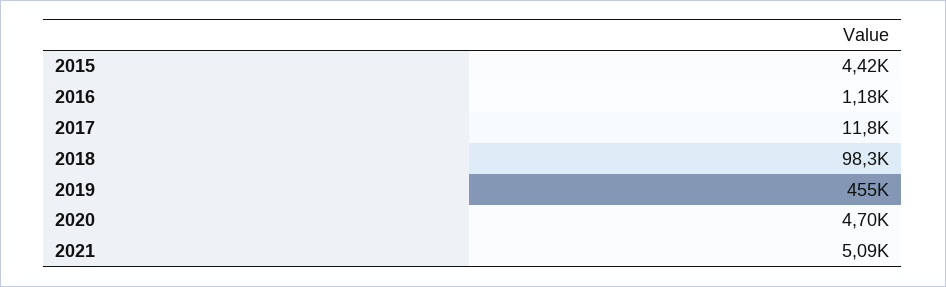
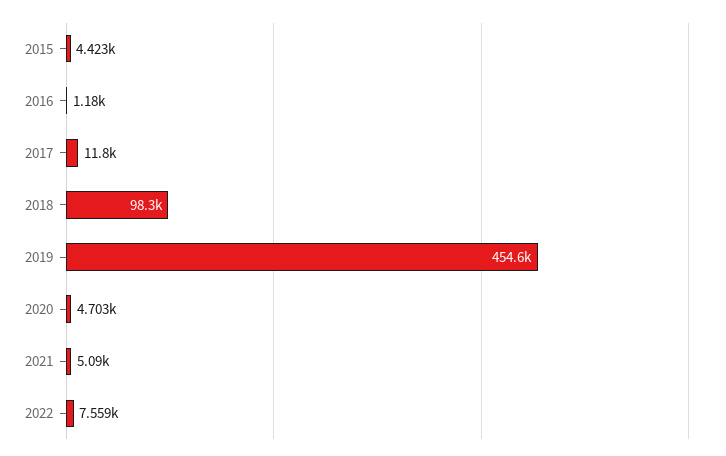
2022: none -> 7559

